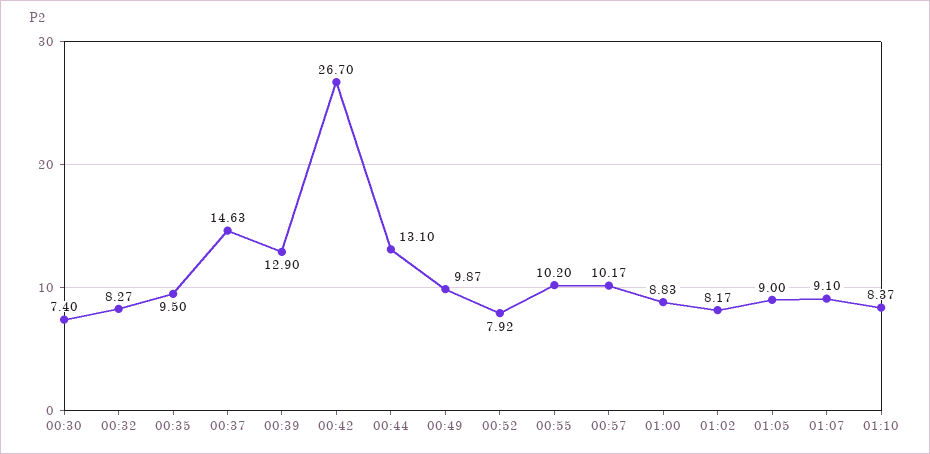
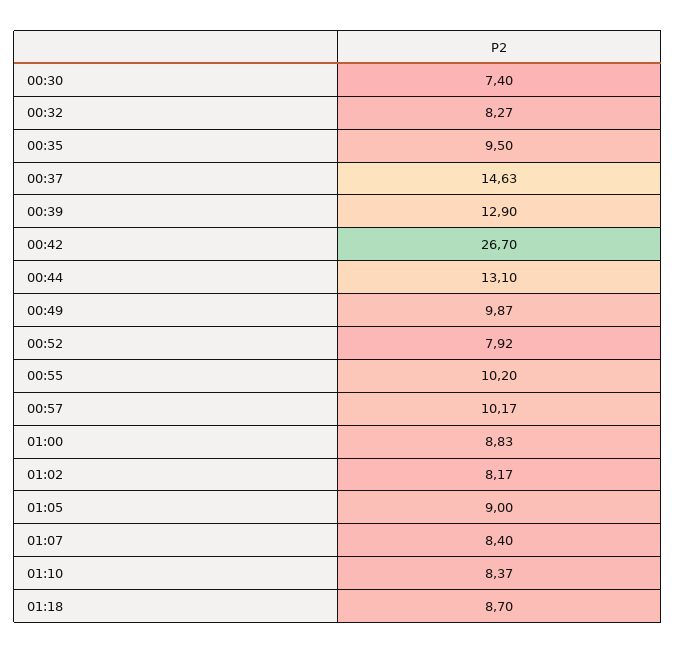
01:07: 9.1 -> 8.4
01:18: none -> 8.7

